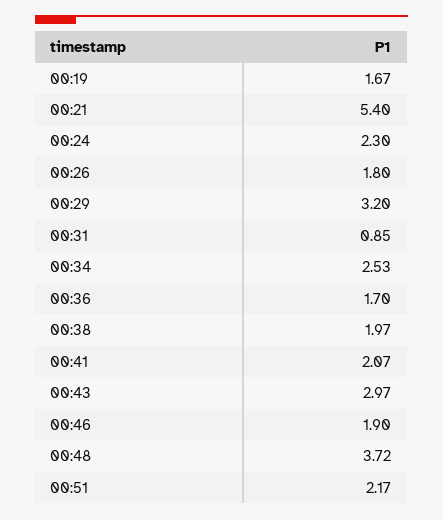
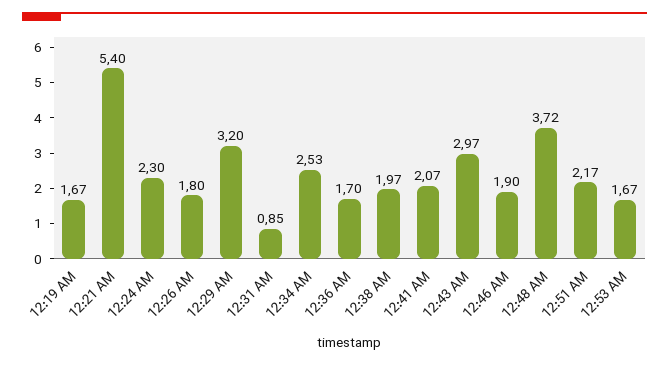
12:53 AM: none -> 1.67

